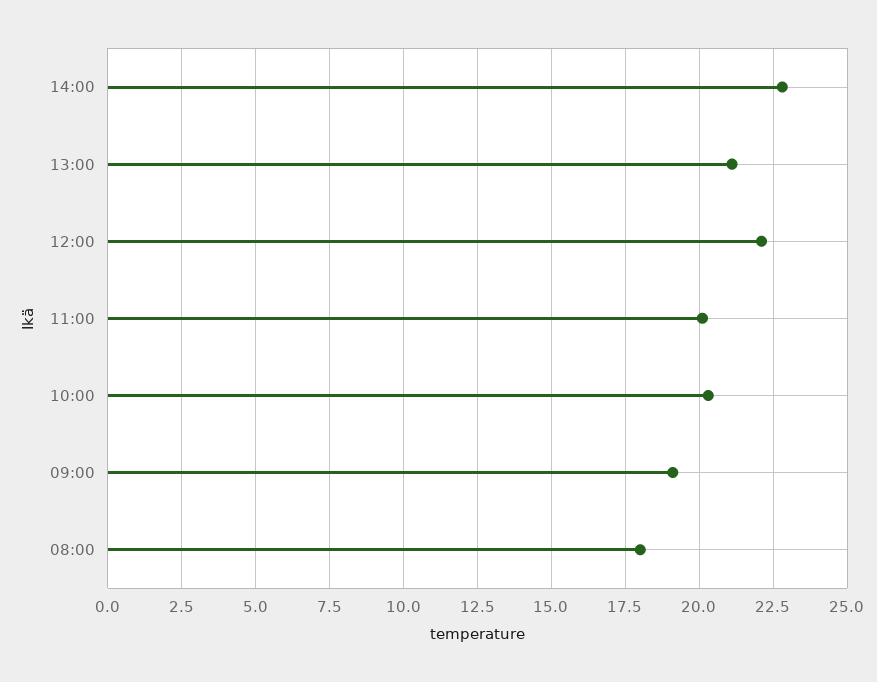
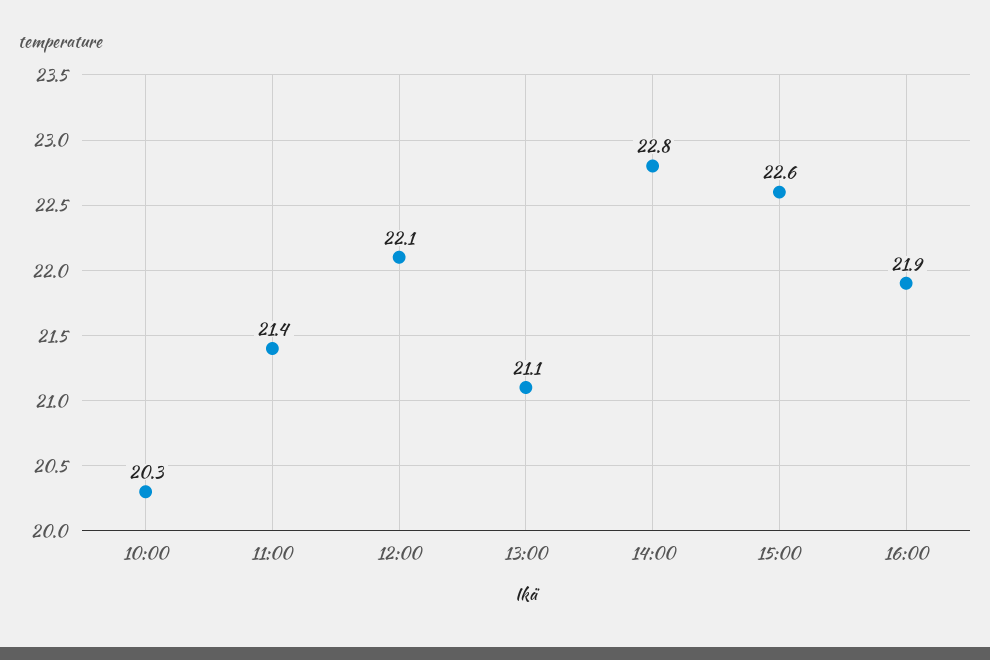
11:00: 20 -> 21.4
09:00: 19 -> none
08:00: 18 -> none
15:00: none -> 22.6
16:00: none -> 21.9

